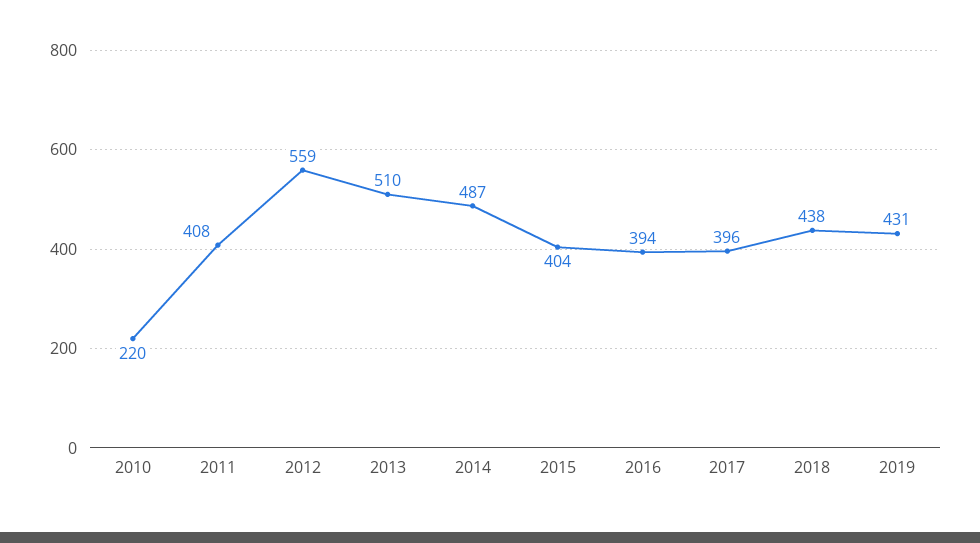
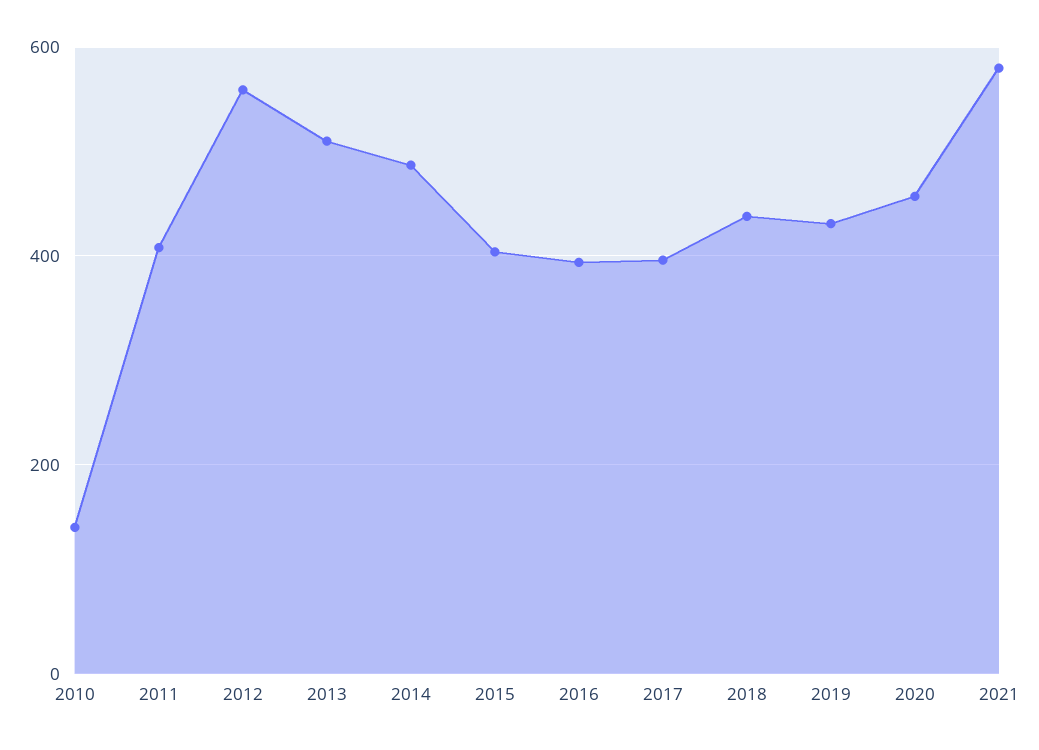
2010: 220 -> 140
2020: none -> 460
2021: none -> 580

